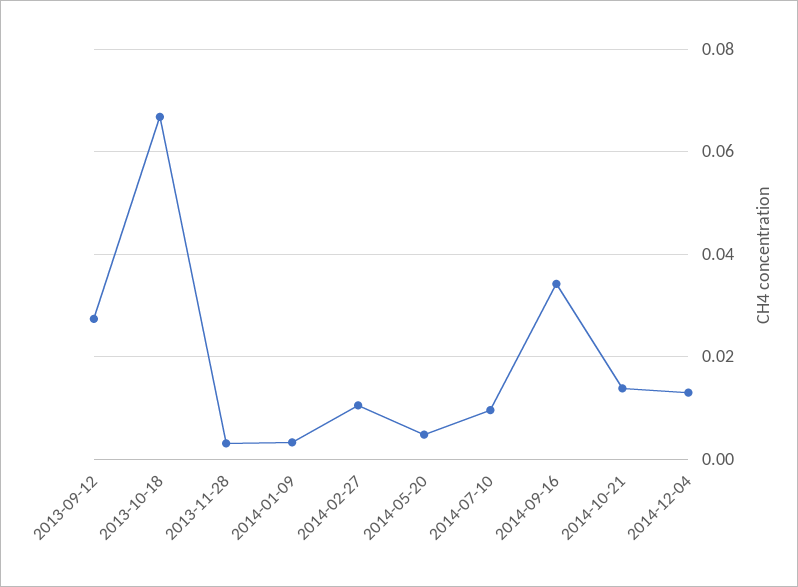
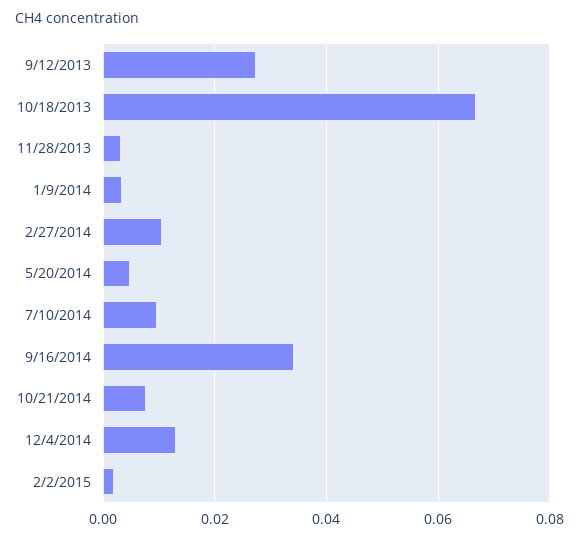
2014-10-21: 0.014 -> 0.008
2/2/2015: none -> 0.002

